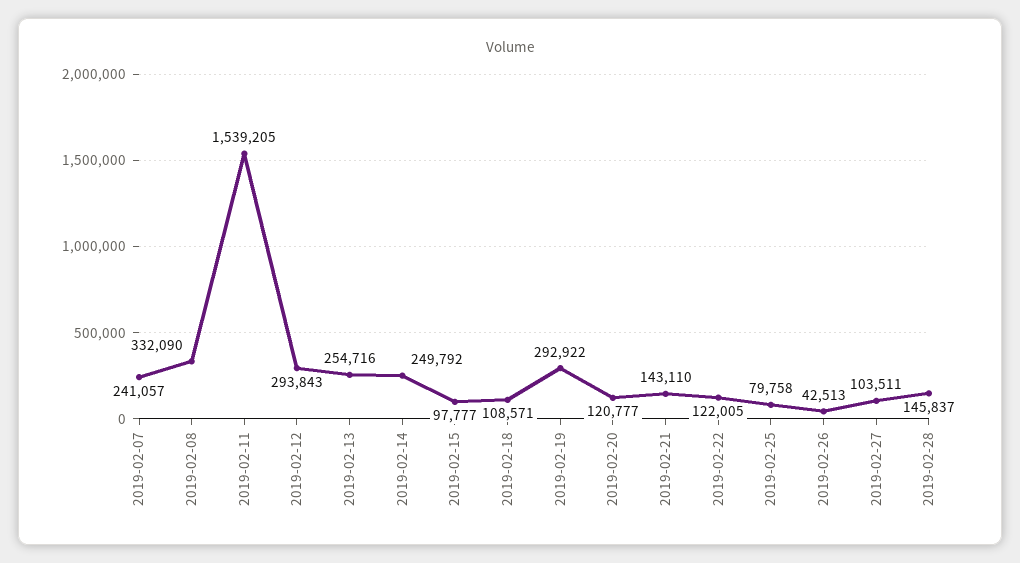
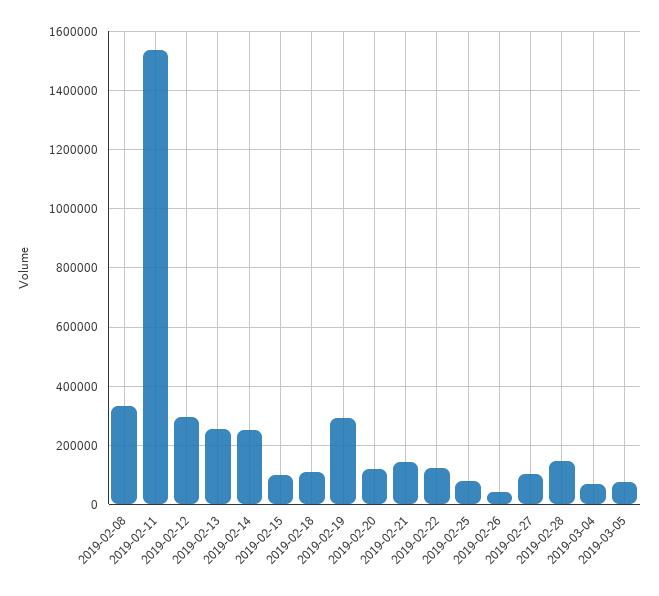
2019-02-07: 241057 -> none
2019-03-04: none -> 75000
2019-03-05: none -> 75000

